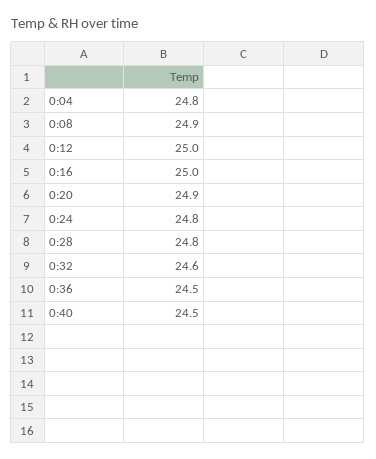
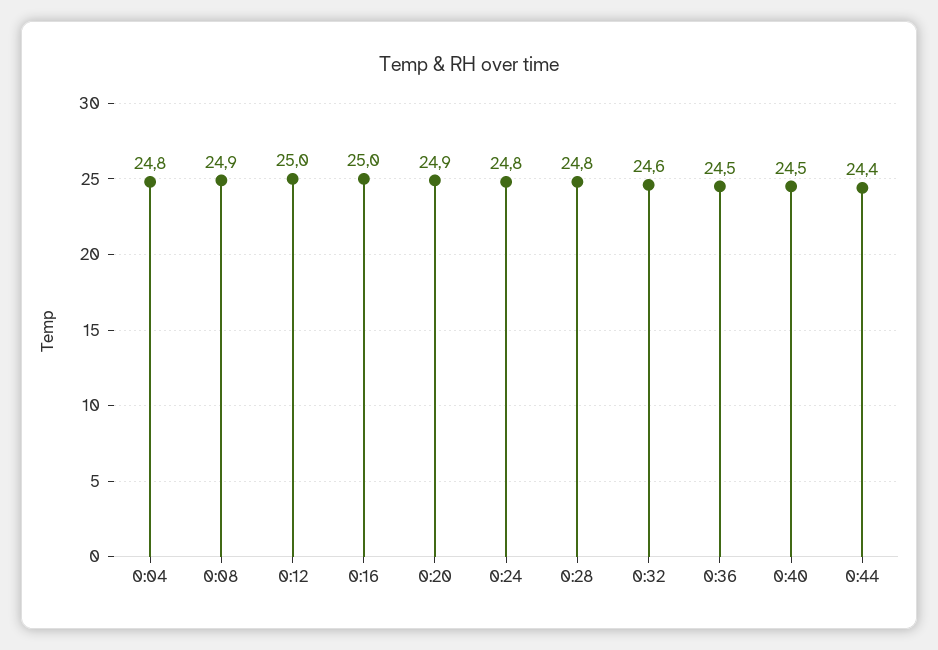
0:44: none -> 24.4

